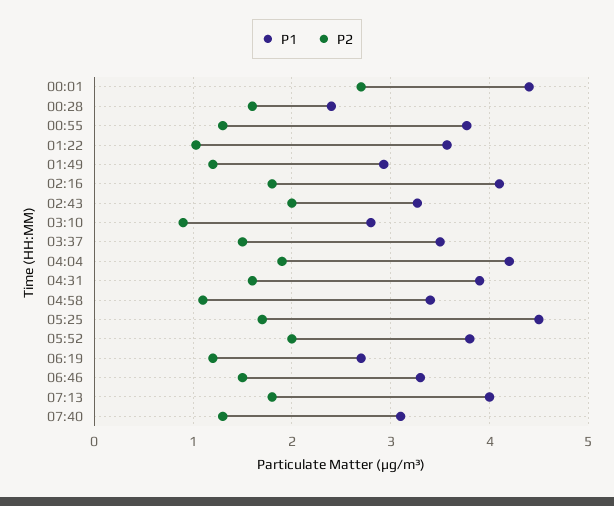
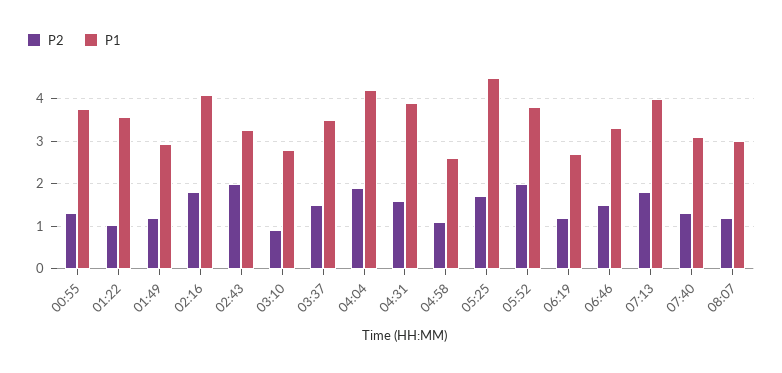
P1, 00:01: 4.4 -> none
P2, 00:01: 2.7 -> none
P1, 00:28: 2.4 -> none
P2, 00:28: 1.6 -> none
P1, 04:58: 3.4 -> 2.6
P2, 08:07: none -> 1.2
P1, 08:07: none -> 3

